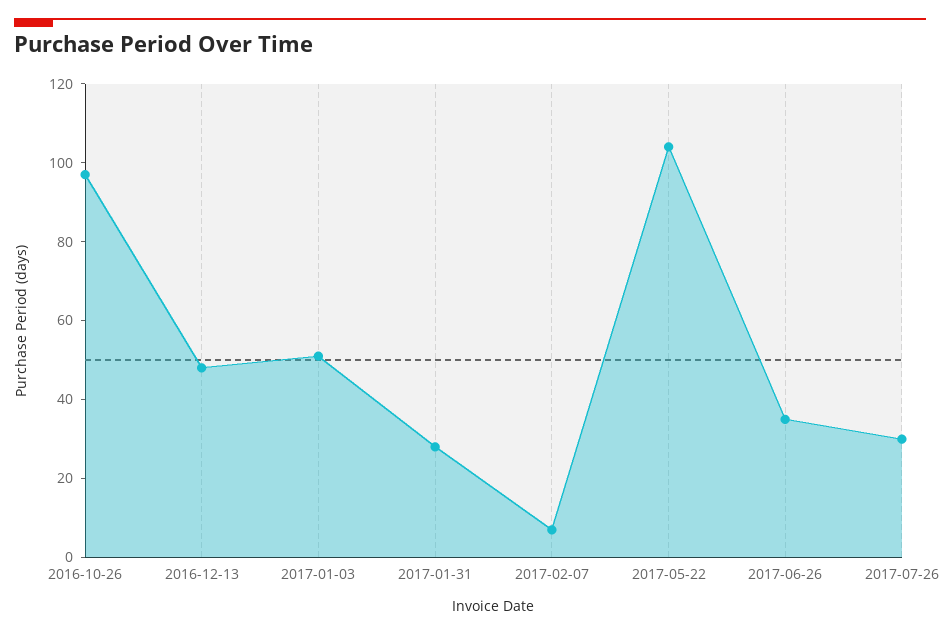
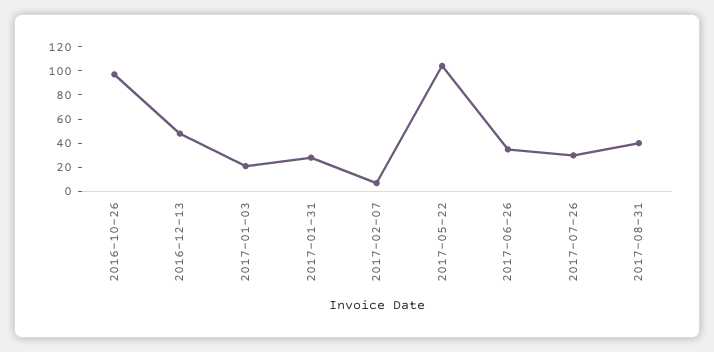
2017-01-03: 50 -> 20
2017-08-31: none -> 40

